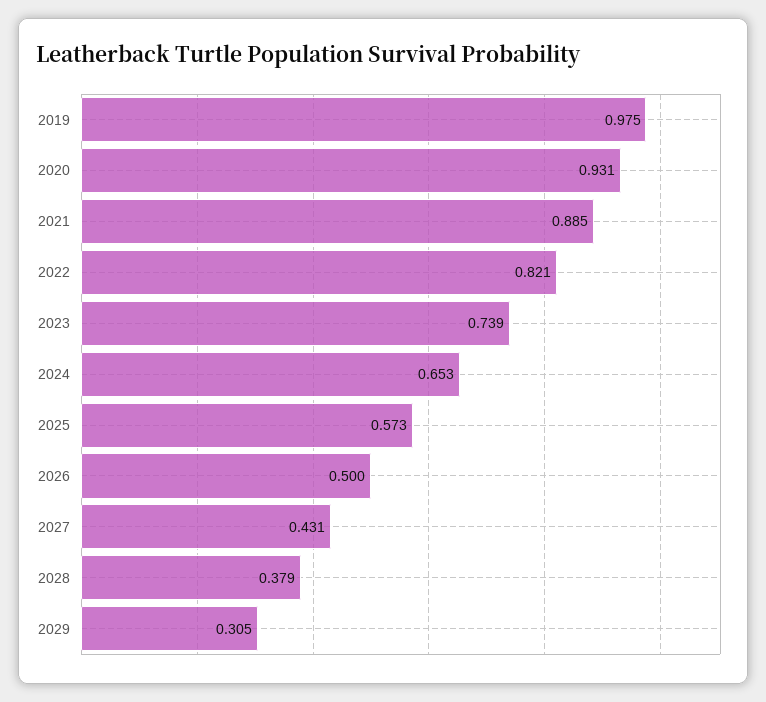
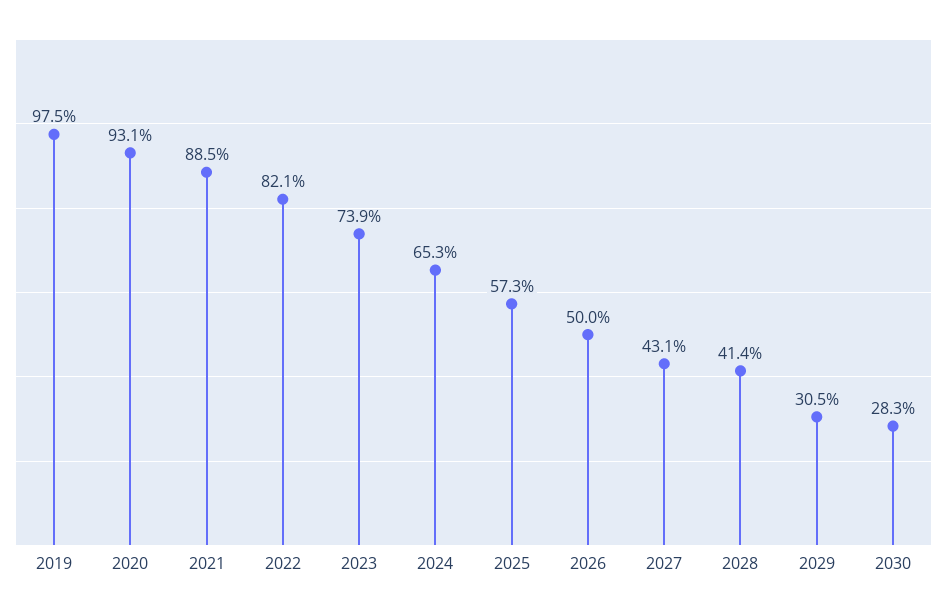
2028: 0.379 -> 0.414
2030: none -> 0.283

